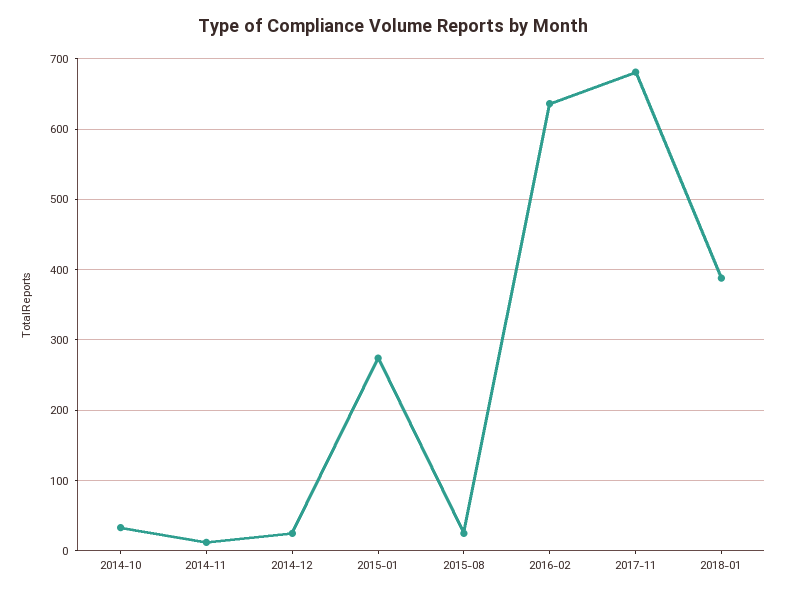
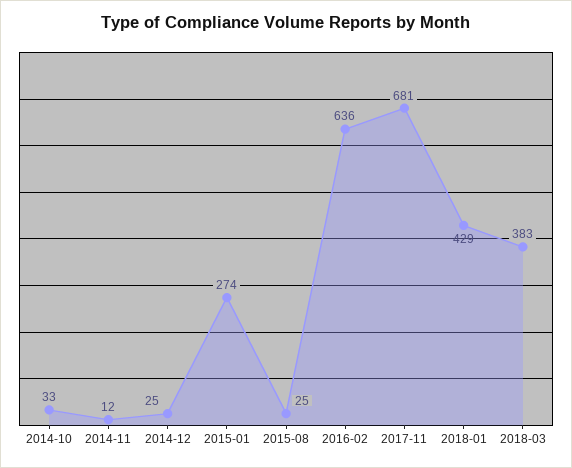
2018-01: 390 -> 429
2018-03: none -> 383

